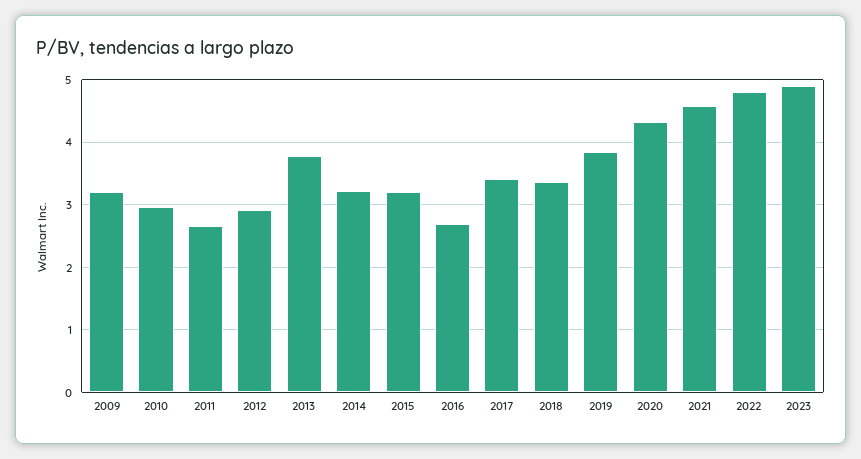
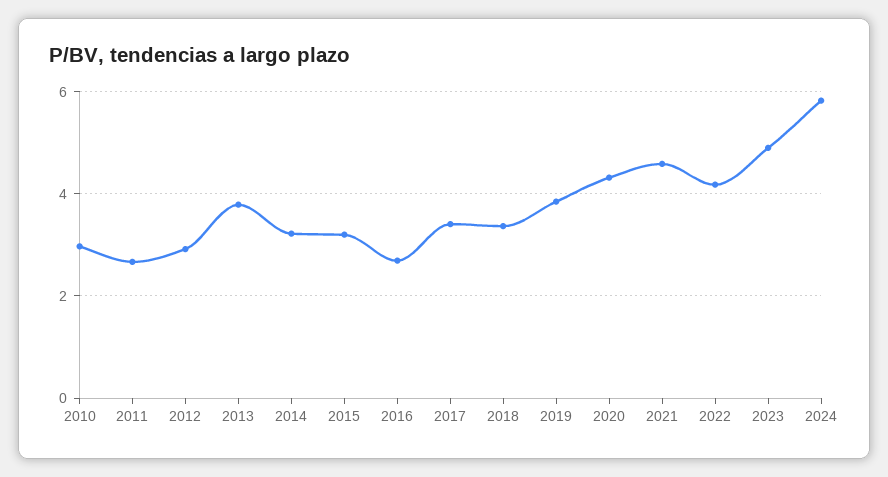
2009: 3.2 -> none
2022: 4.8 -> 4.2
2024: none -> 5.8

